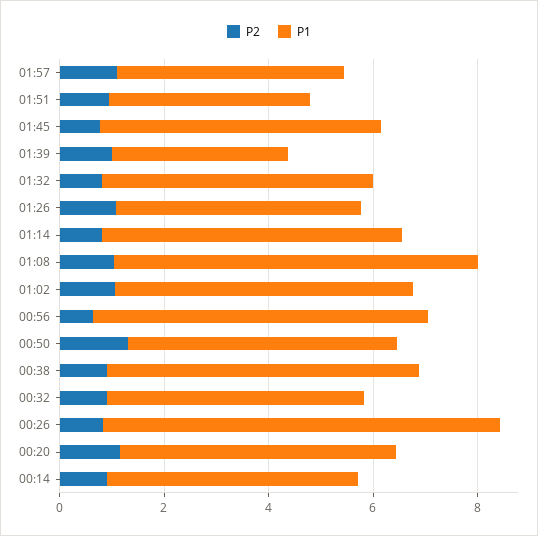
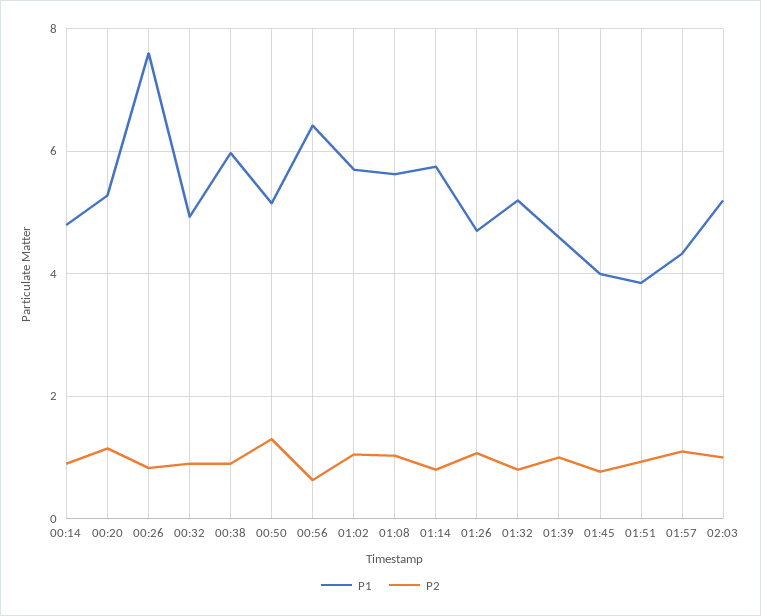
P1, 01:45: 5.5 -> 4
P1, 01:39: 3.5 -> 4.6
P1, 01:08: 7 -> 5.6
P1, 02:03: none -> 5.2
P2, 02:03: none -> 1

